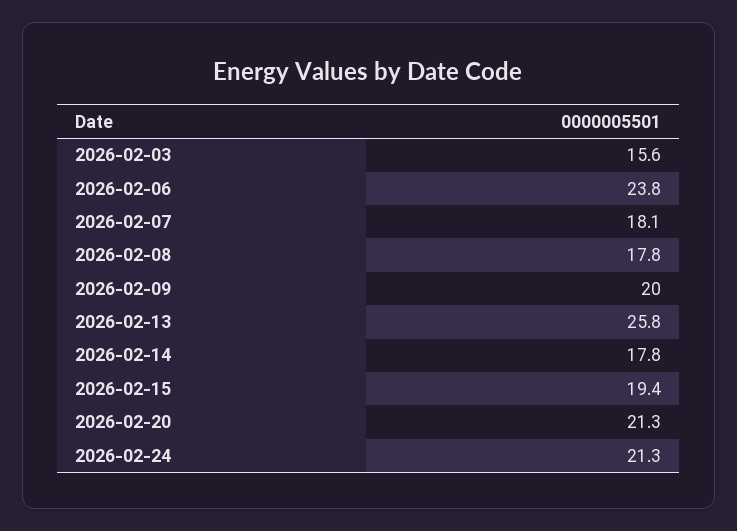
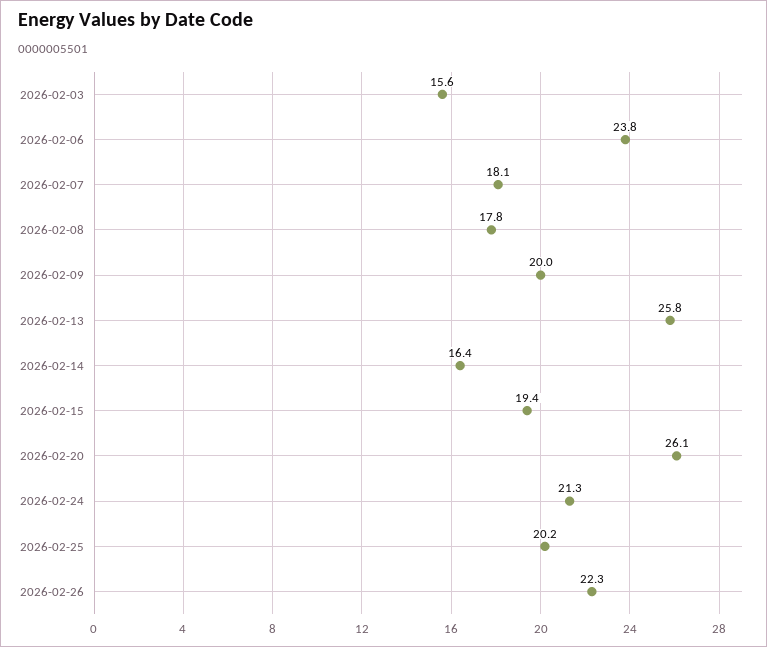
2026-02-14: 17.8 -> 16.4
2026-02-20: 21.3 -> 26.1
2026-02-25: none -> 20.2
2026-02-26: none -> 22.3

